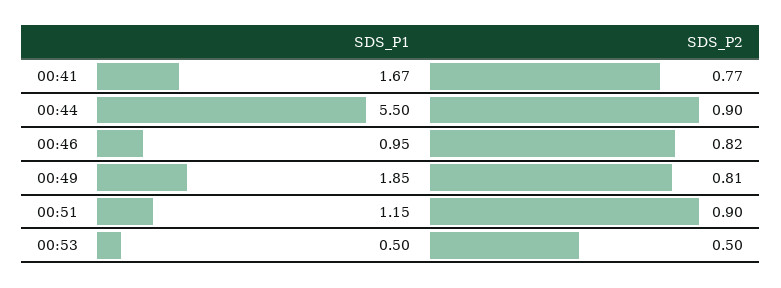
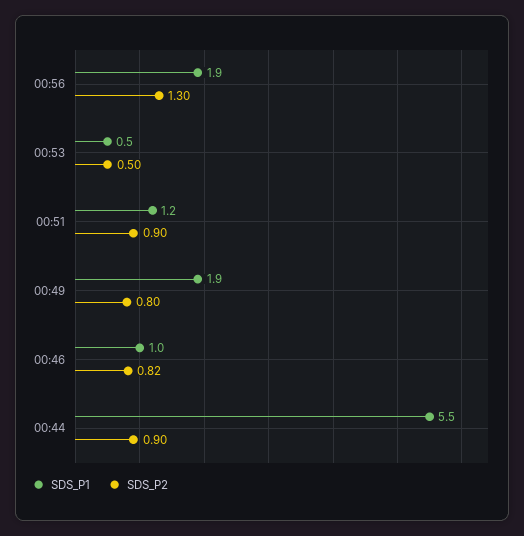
SDS_P1, 00:41: 1.67 -> none
SDS_P2, 00:41: 0.77 -> none
SDS_P2, 00:49: 0.81 -> 0.8
SDS_P1, 00:56: none -> 1.9
SDS_P2, 00:56: none -> 1.3

